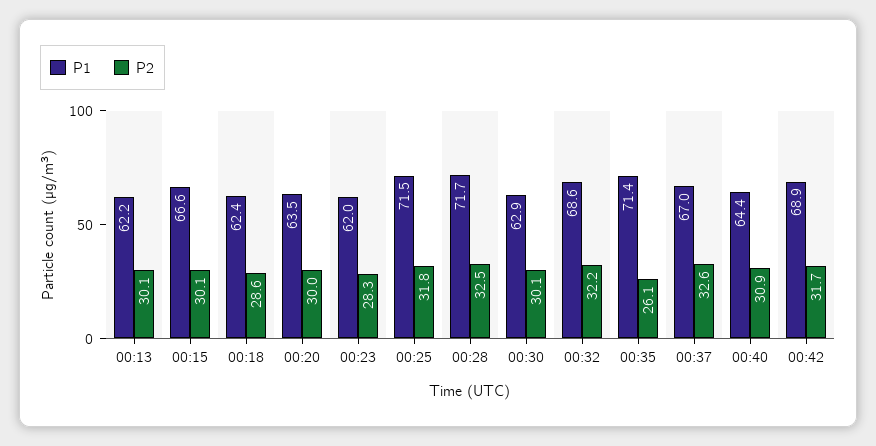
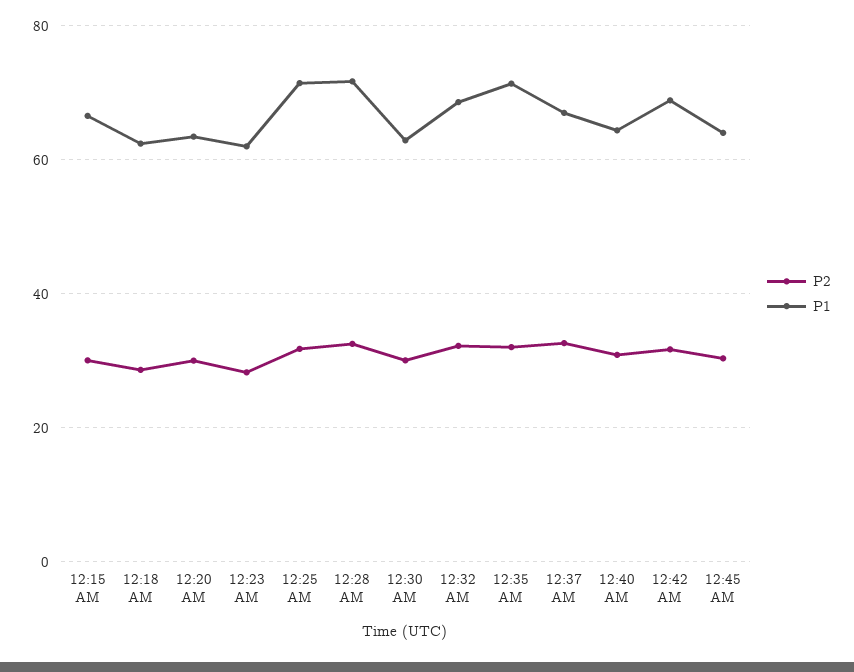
P1, 00:13: 62.2 -> none
P2, 00:13: 30.1 -> none
P2, 00:35: 26.1 -> 32
P2, 12:45 AM: none -> 30
P1, 12:45 AM: none -> 64

